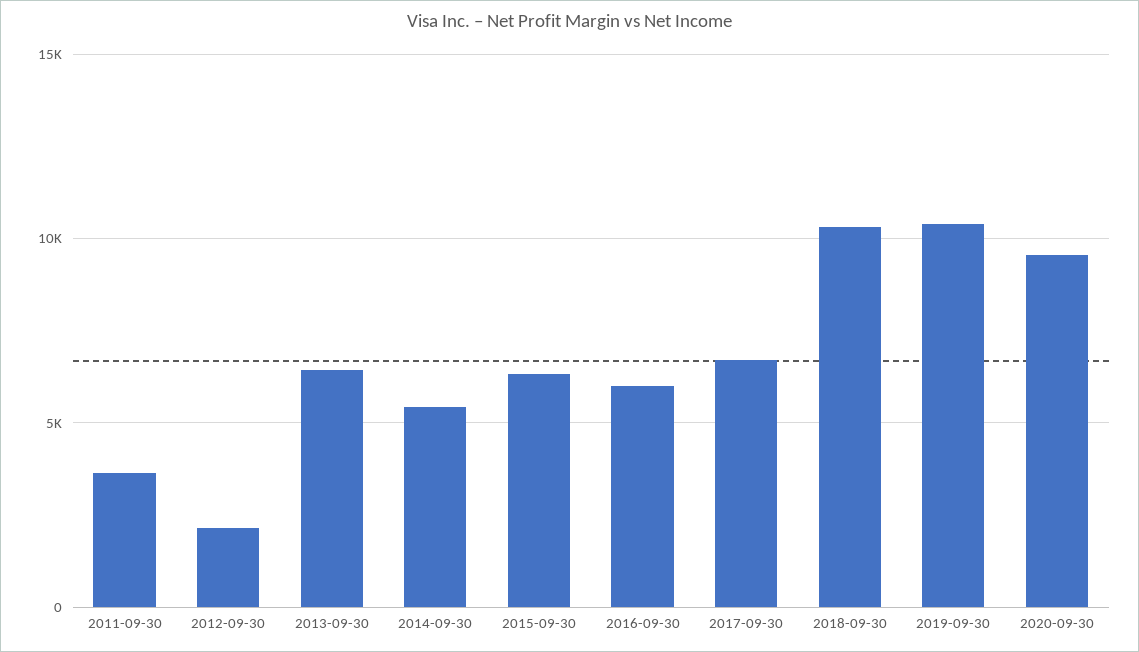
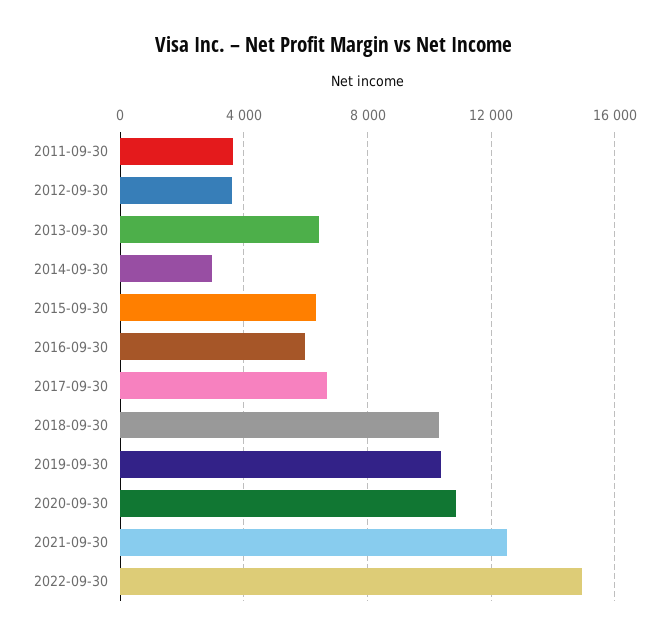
2012-09-30: 2000 -> 3500
2014-09-30: 5500 -> 3000
2020-09-30: 9500 -> 11000
2021-09-30: none -> 12500
2022-09-30: none -> 15000

